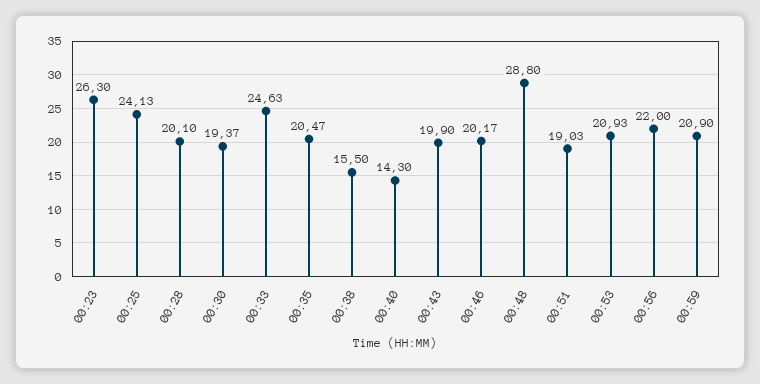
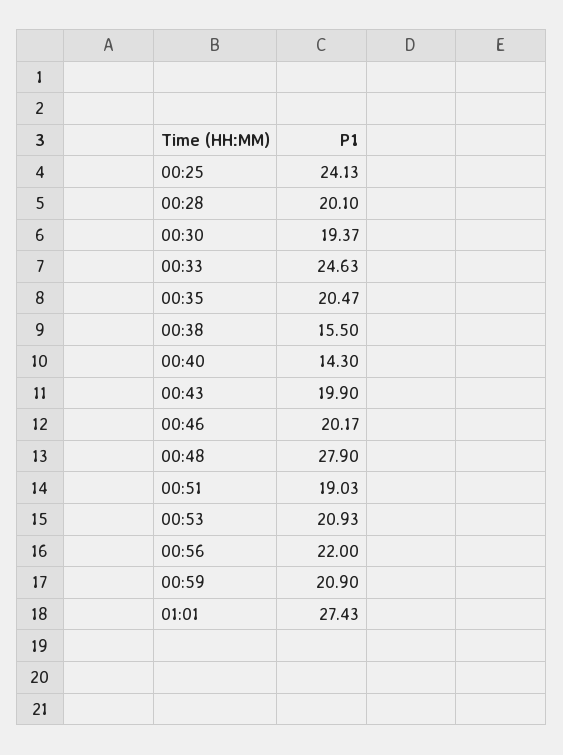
00:23: 26.3 -> none
00:48: 28.8 -> 27.9
01:01: none -> 27.43

